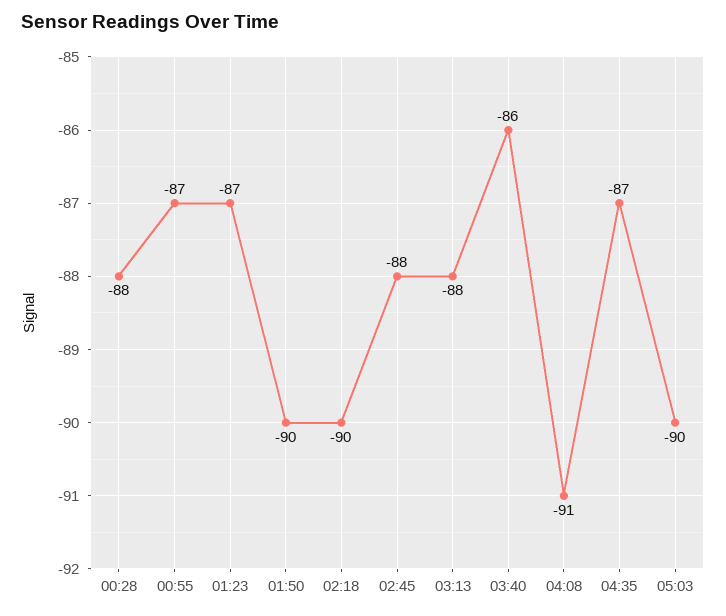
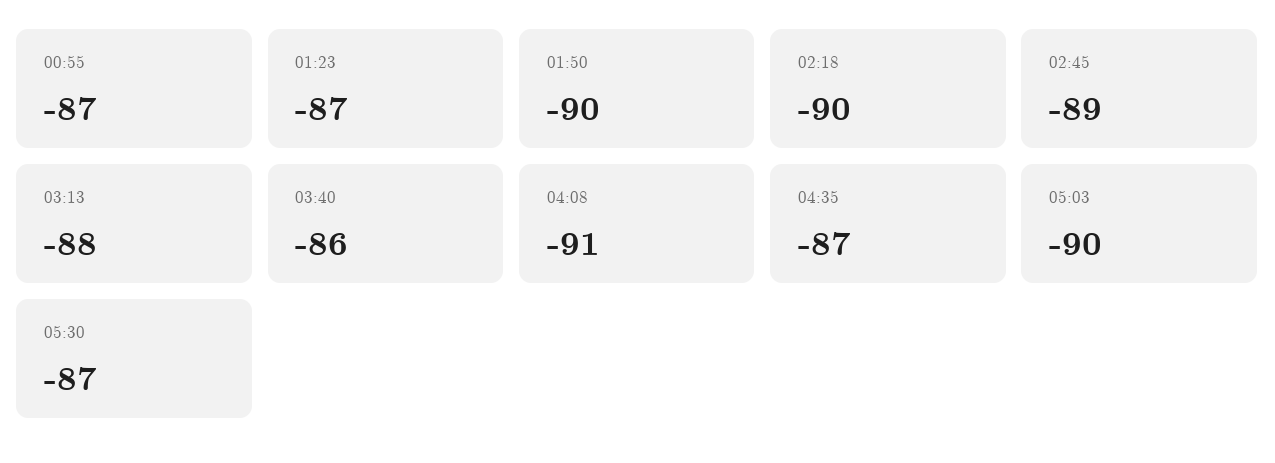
00:28: -88 -> none
02:45: -88 -> -89
05:30: none -> -87

